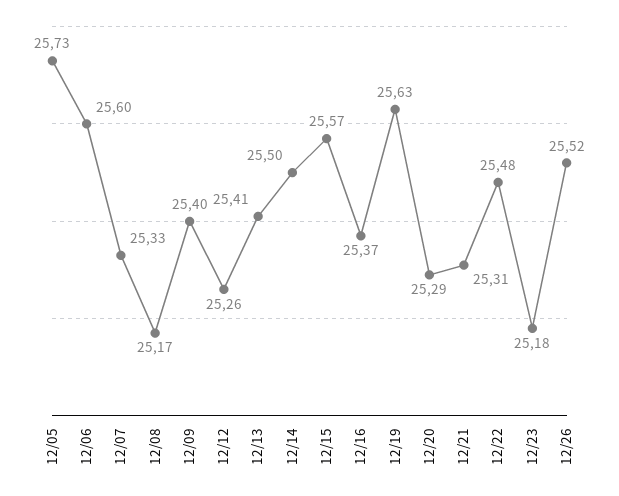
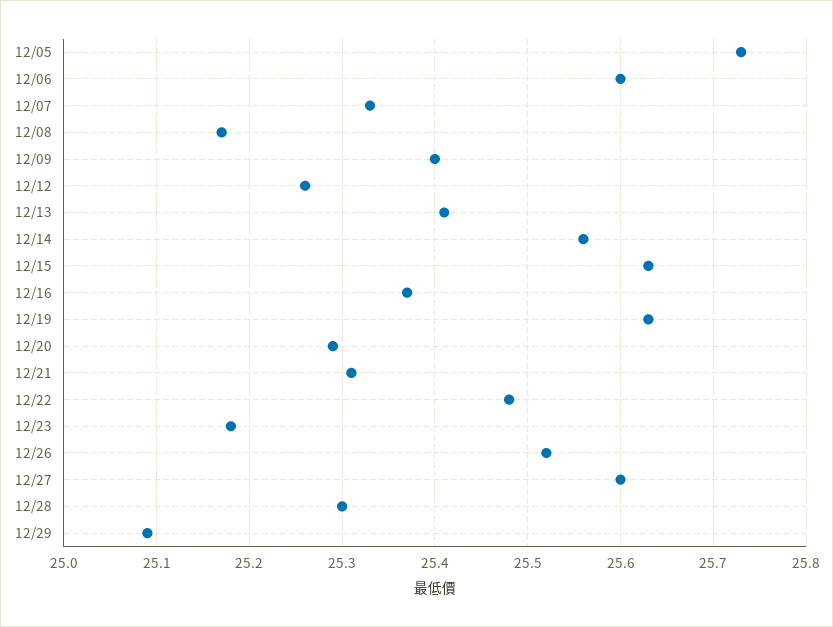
12/14: 25.5 -> 25.56
12/15: 25.57 -> 25.63
12/27: none -> 25.6
12/28: none -> 25.3
12/29: none -> 25.09

